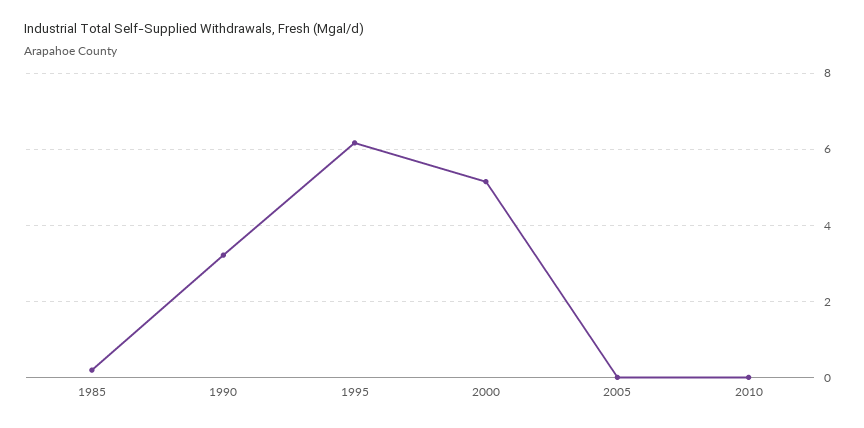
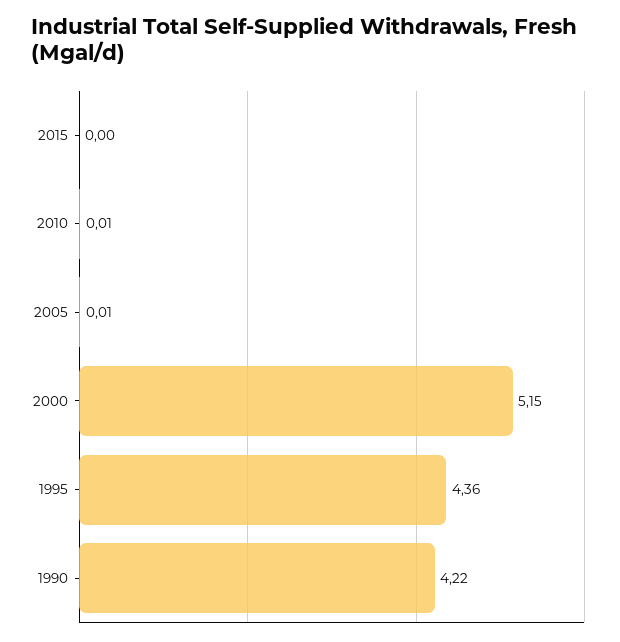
1985: 0.2 -> none
1990: 3.2 -> 4.22
1995: 6.2 -> 4.36
2015: none -> 0

